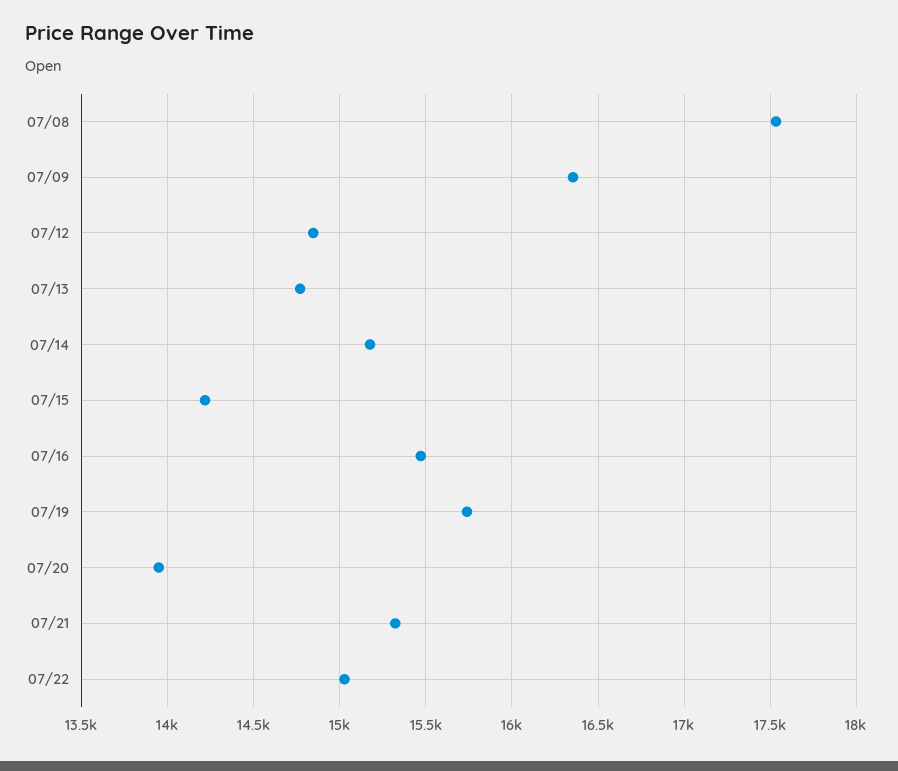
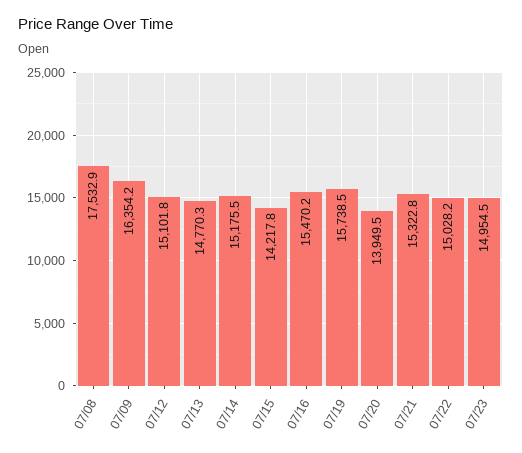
07/12: 14850 -> 15101.8
07/23: none -> 14954.5

